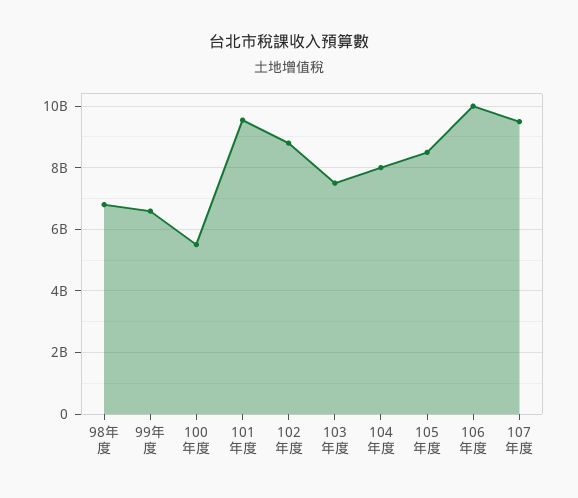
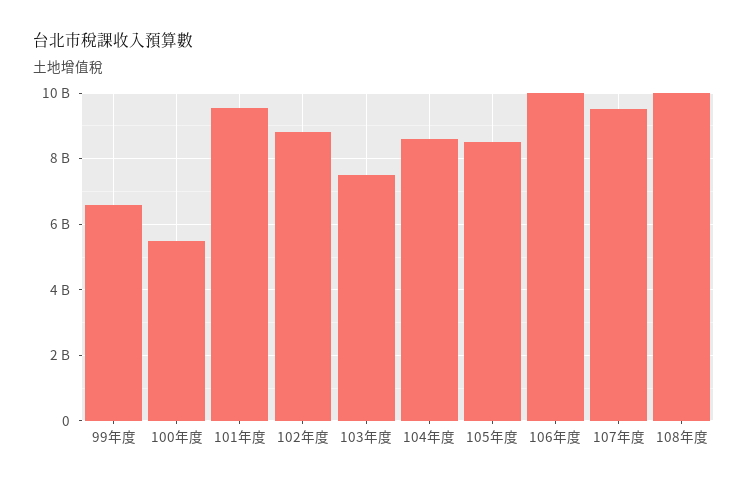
98年度: 6800000000 -> none
104年度: 8000000000 -> 8600000000
108年度: none -> 10000000000

